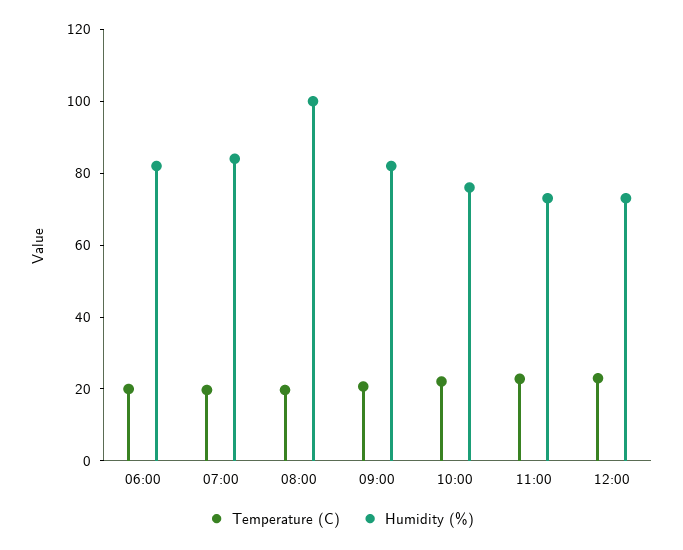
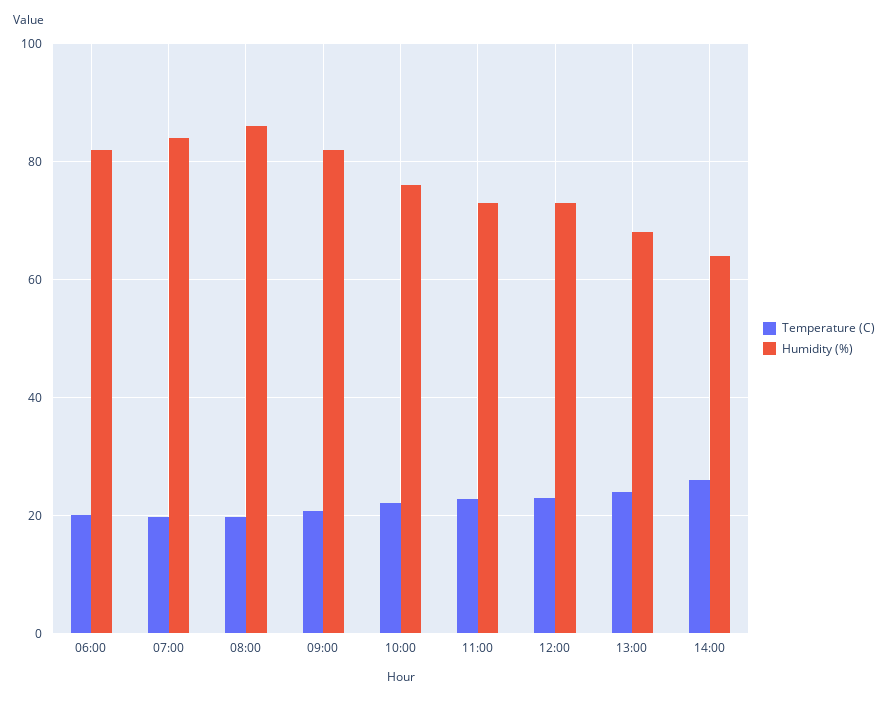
Humidity (%), 08:00: 100 -> 86
Temperature (C), 13:00: none -> 24
Humidity (%), 13:00: none -> 68
Temperature (C), 14:00: none -> 26
Humidity (%), 14:00: none -> 64

